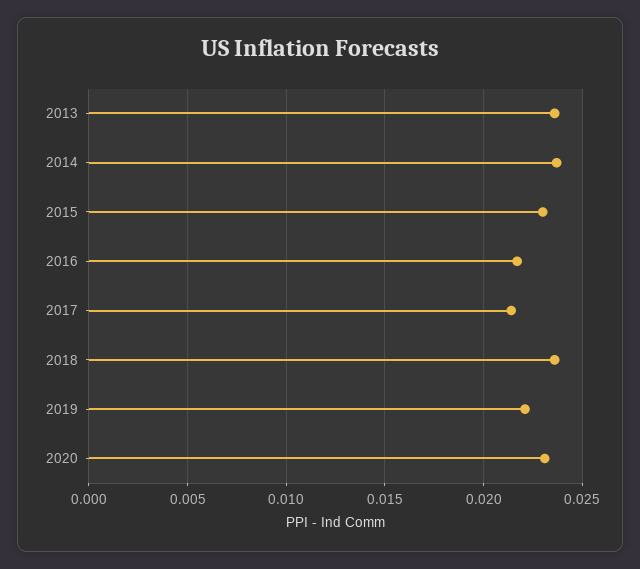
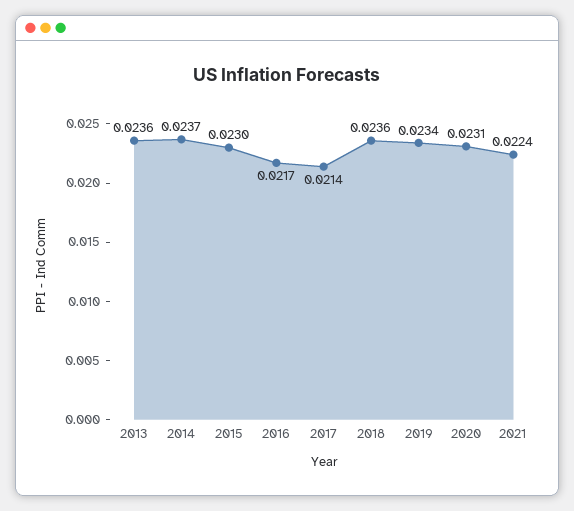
2019: 0.022 -> 0.0234
2021: none -> 0.0224

